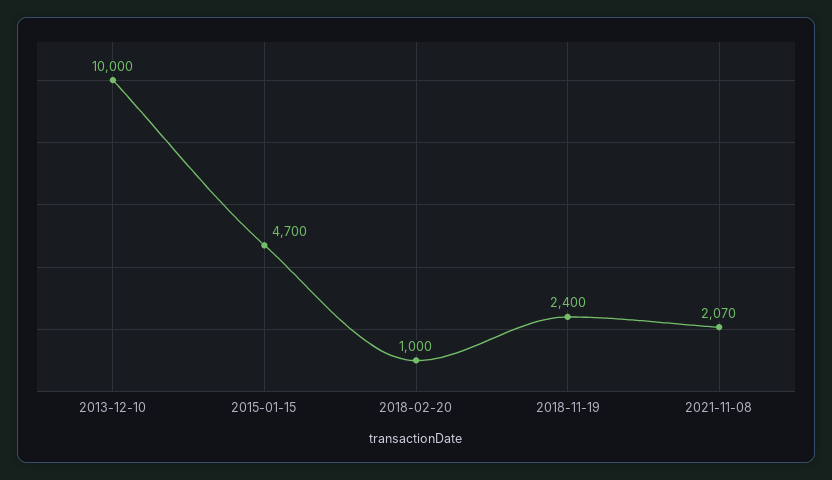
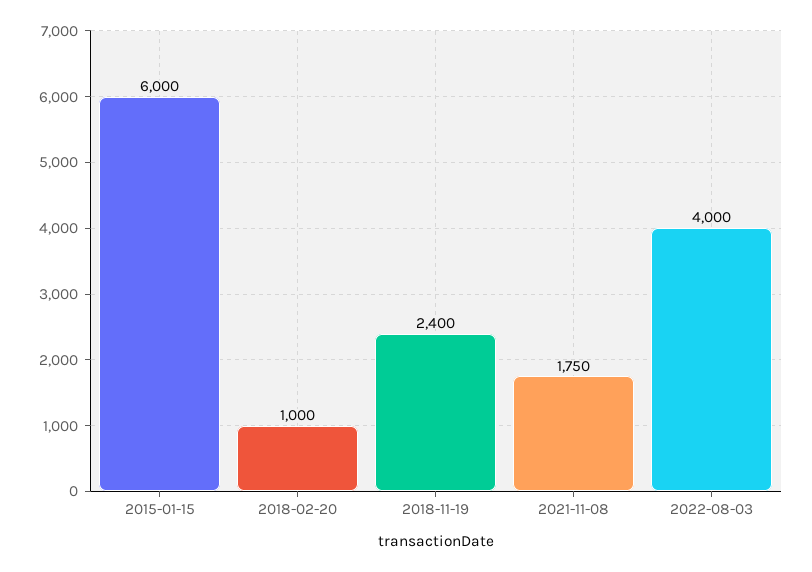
2013-12-10: 10000 -> none
2015-01-15: 4700 -> 6000
2021-11-08: 2070 -> 1750
2022-08-03: none -> 4000

